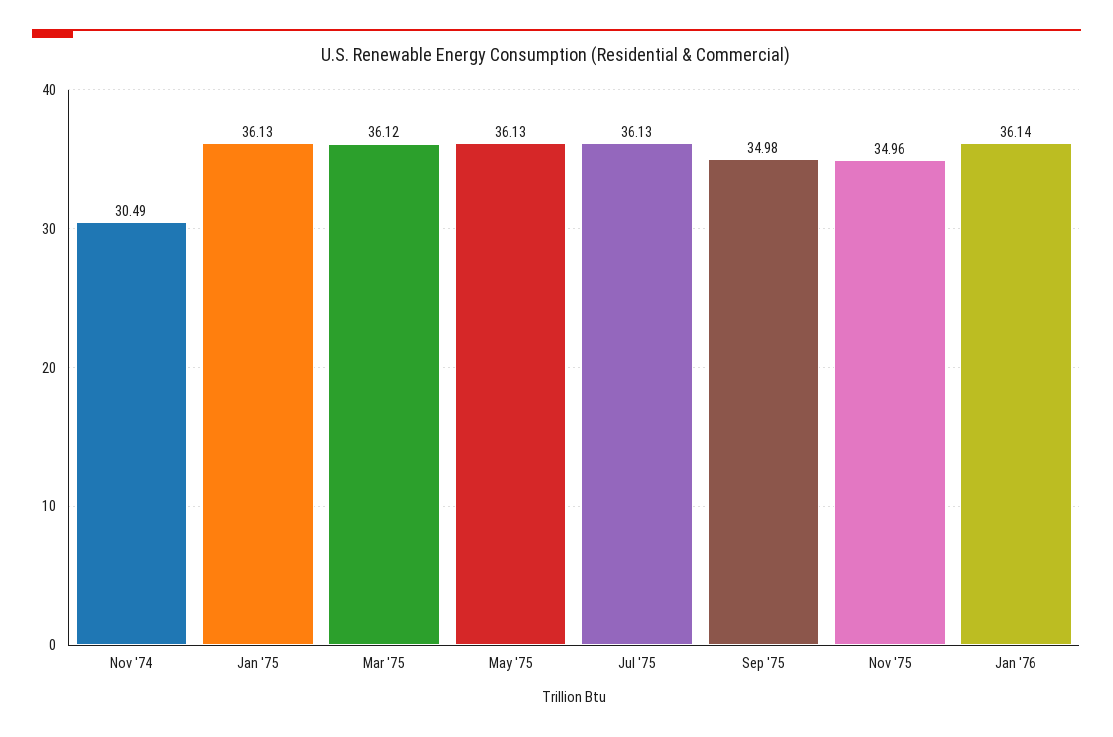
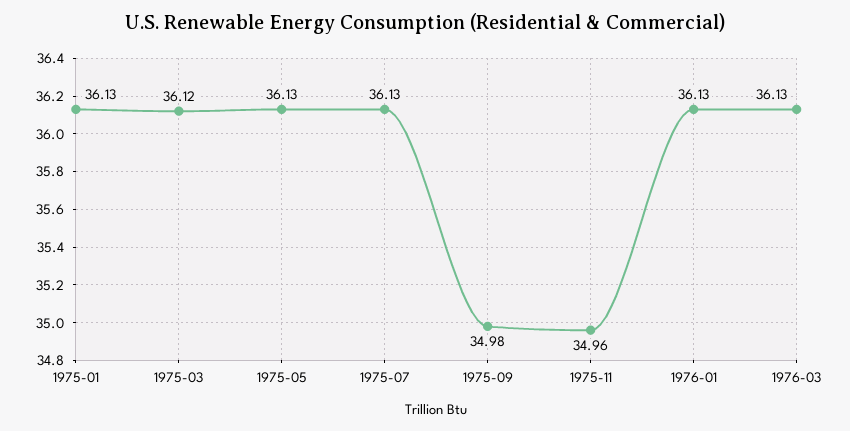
Nov '74: 30.49 -> none
Jan '76: 36.14 -> 36.13
1976-03: none -> 36.13

